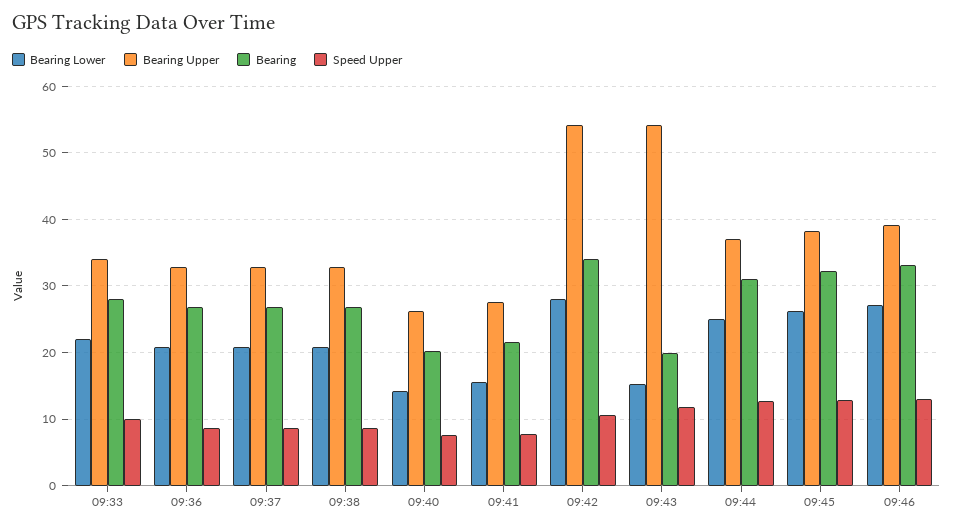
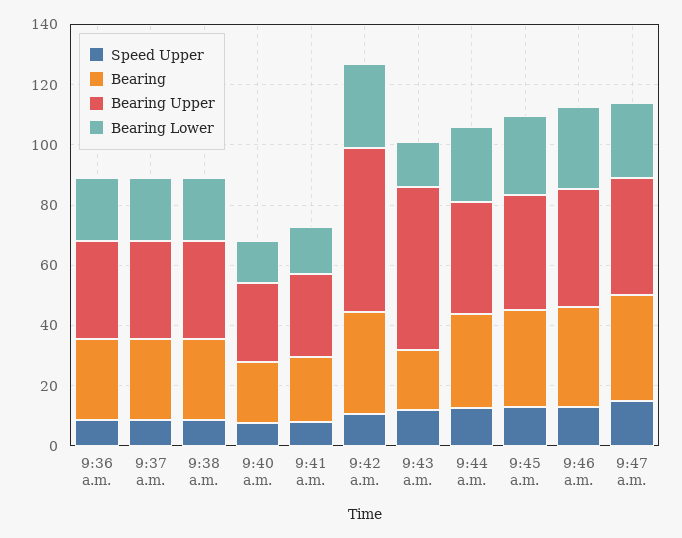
Bearing Lower, 09:33: 22 -> none
Bearing Upper, 09:33: 34 -> none
Bearing, 09:33: 28 -> none
Speed Upper, 09:33: 10 -> none
Speed Upper, 9:47 a.m.: none -> 15
Bearing, 9:47 a.m.: none -> 35
Bearing Upper, 9:47 a.m.: none -> 40
Bearing Lower, 9:47 a.m.: none -> 25

